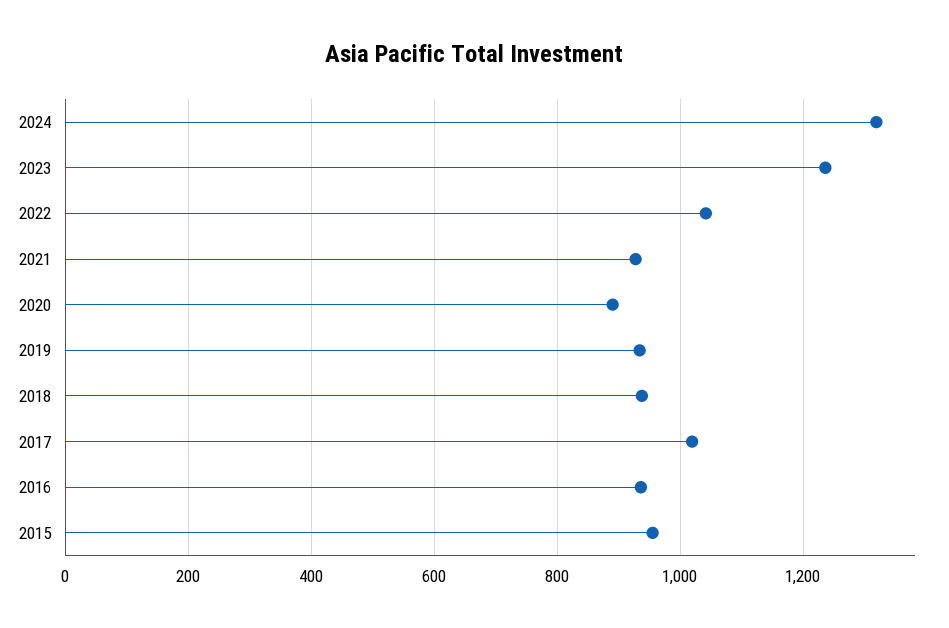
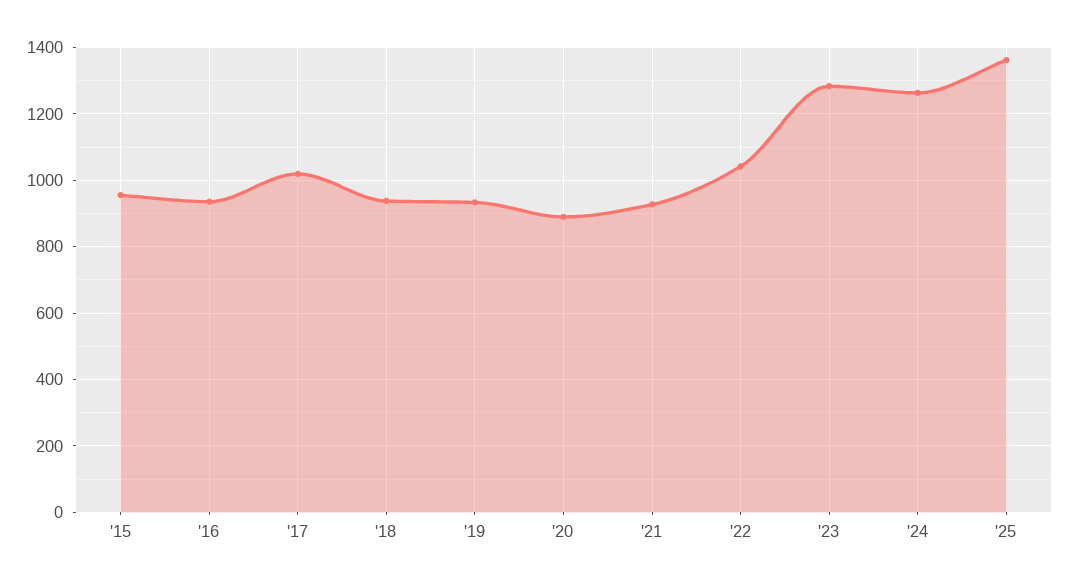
2024: 1320 -> 1260
2023: 1240 -> 1280
'25: none -> 1360

